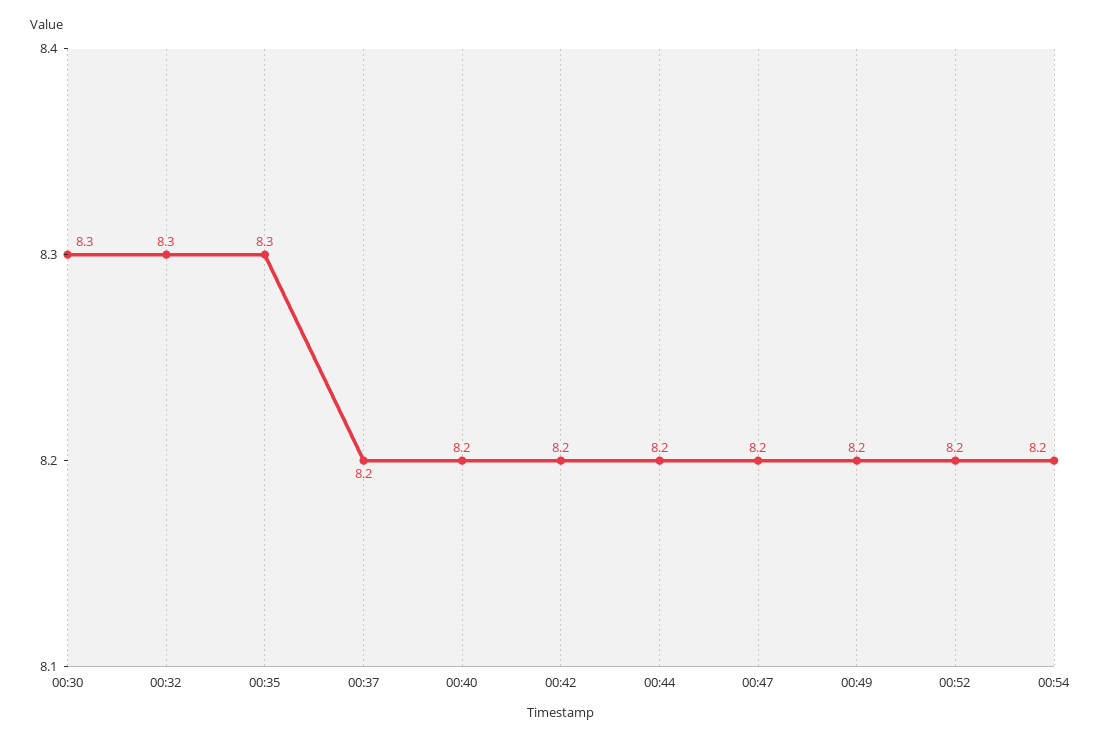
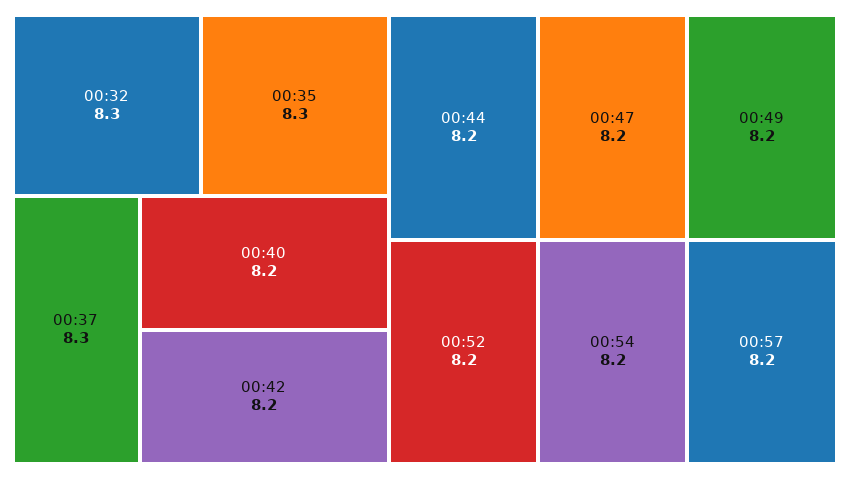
00:30: 8.3 -> none
00:37: 8.2 -> 8.3
00:57: none -> 8.2

